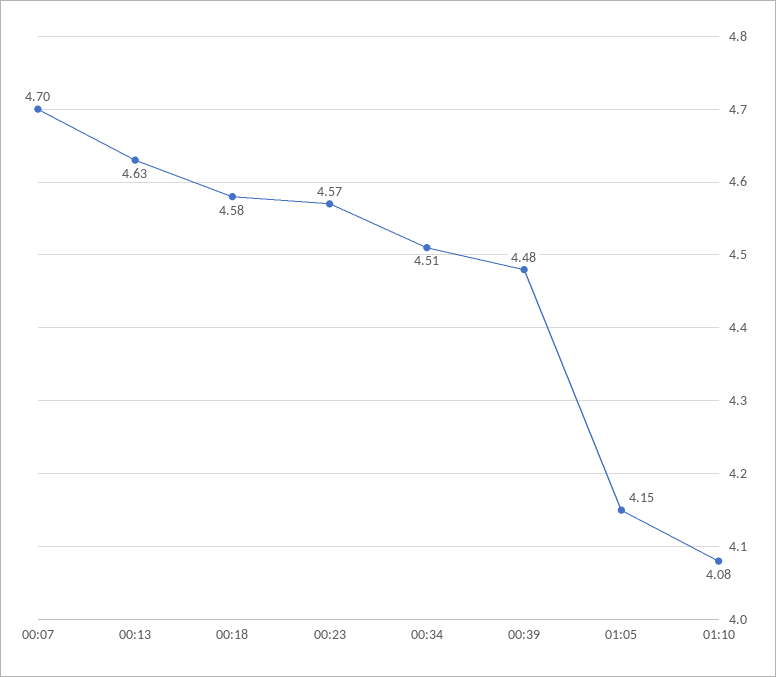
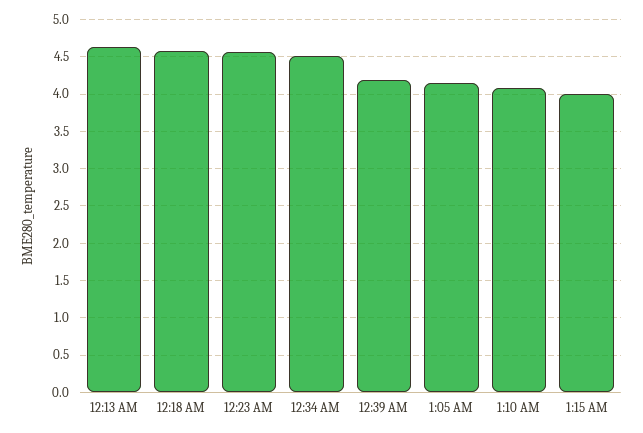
00:07: 4.7 -> none
00:39: 4.48 -> 4.2
1:15 AM: none -> 4

